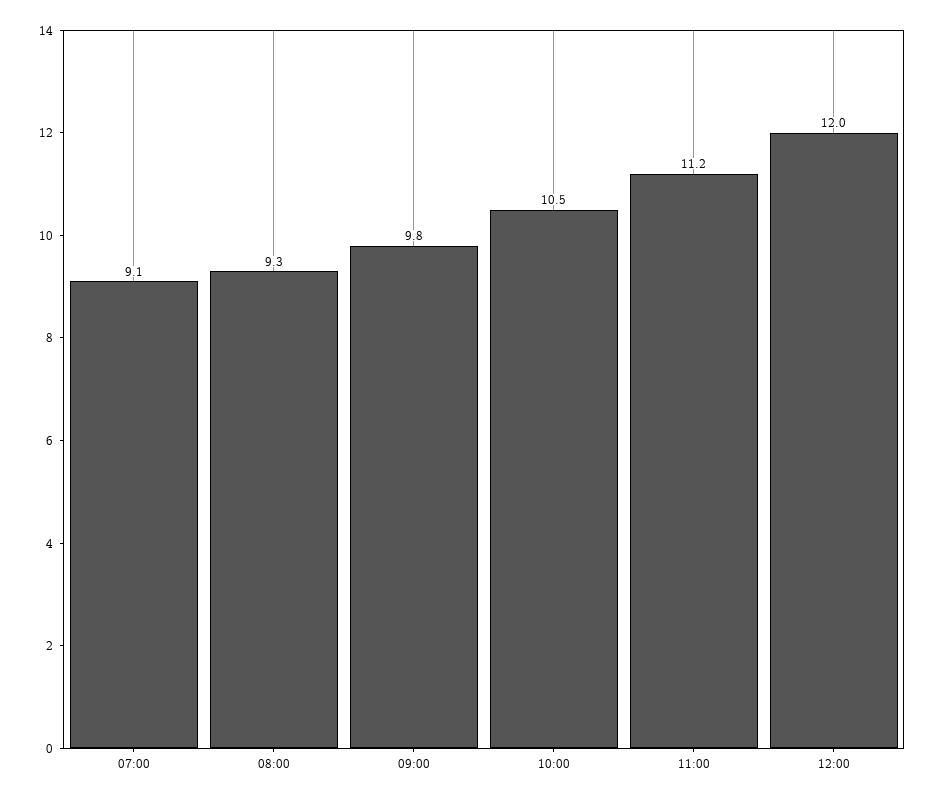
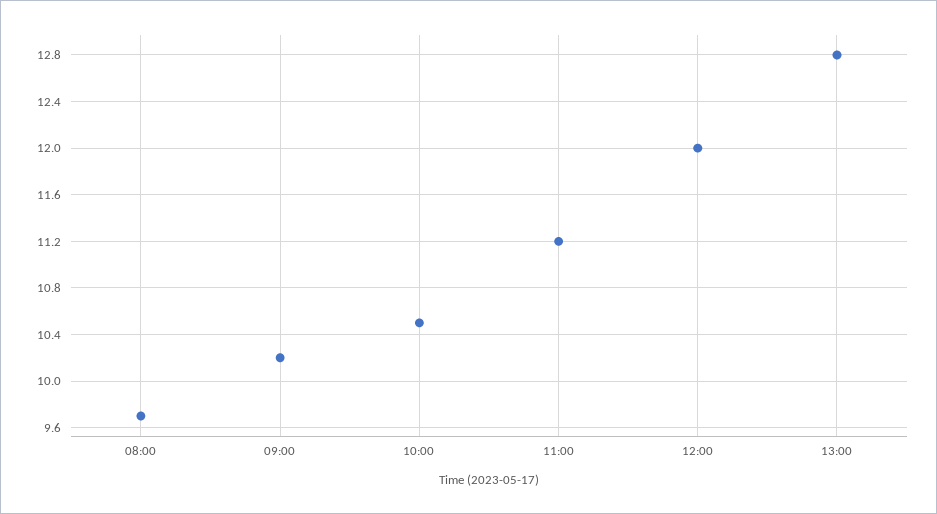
07:00: 9.1 -> none
08:00: 9.3 -> 9.7
09:00: 9.8 -> 10.2
13:00: none -> 12.8

